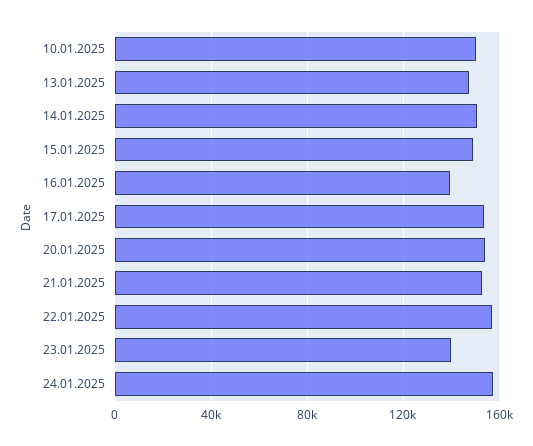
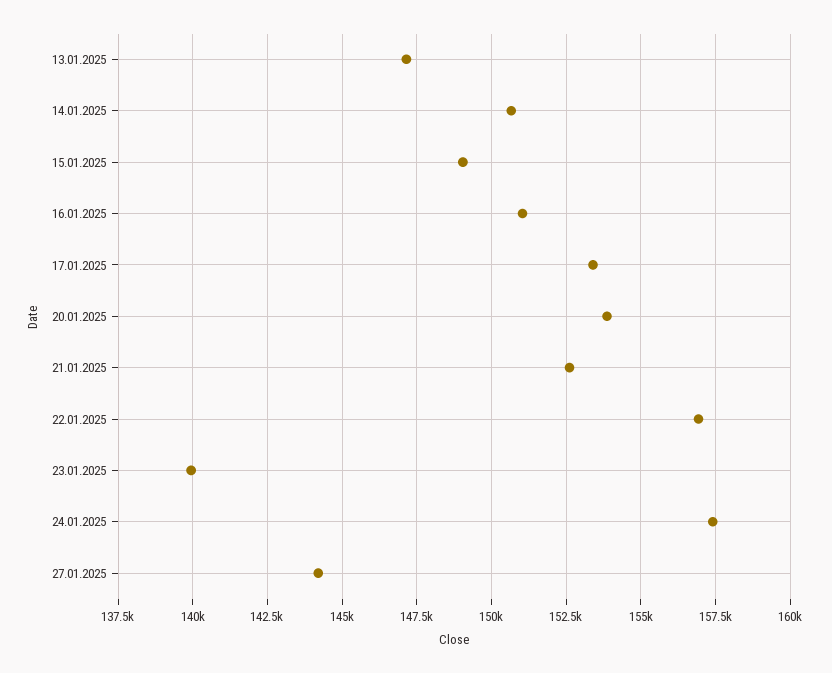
10.01.2025: 150000 -> none
16.01.2025: 140000 -> 151000
27.01.2025: none -> 144250

